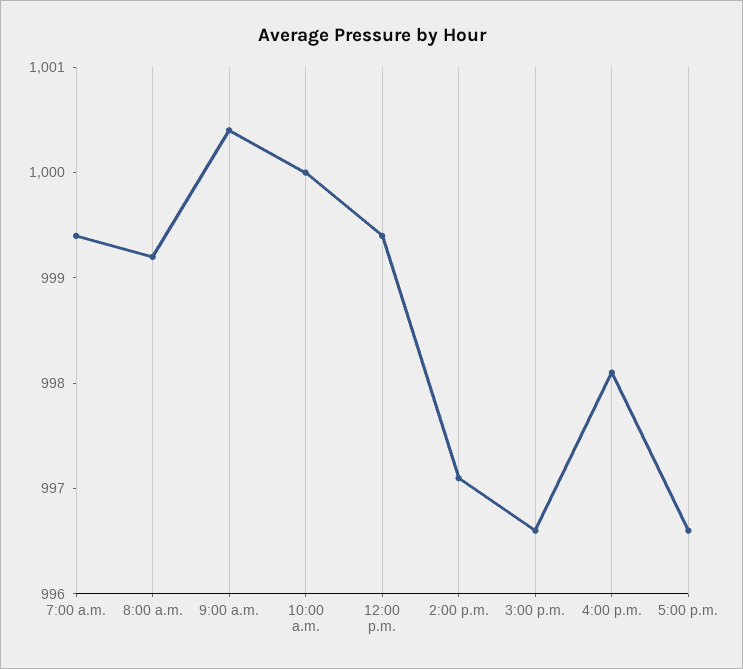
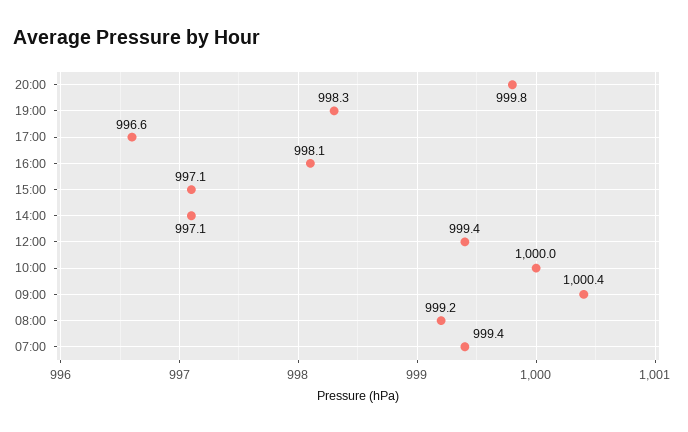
3:00 p.m.: 996.6 -> 997.1
20:00: none -> 999.8
19:00: none -> 998.3

